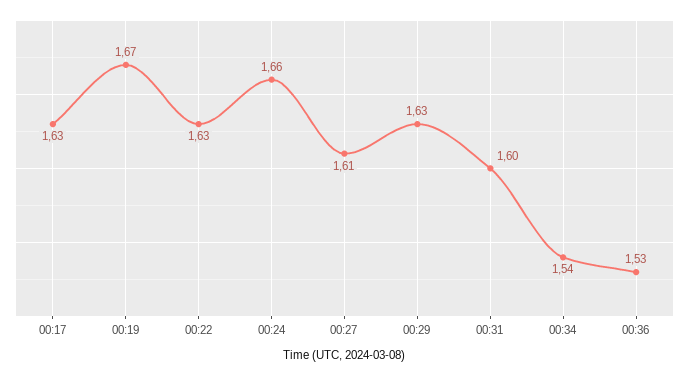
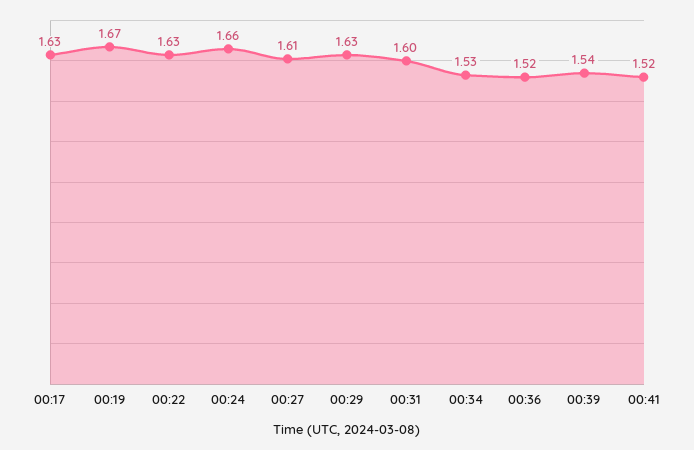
00:34: 1.54 -> 1.53
00:36: 1.53 -> 1.52
00:39: none -> 1.54
00:41: none -> 1.52

